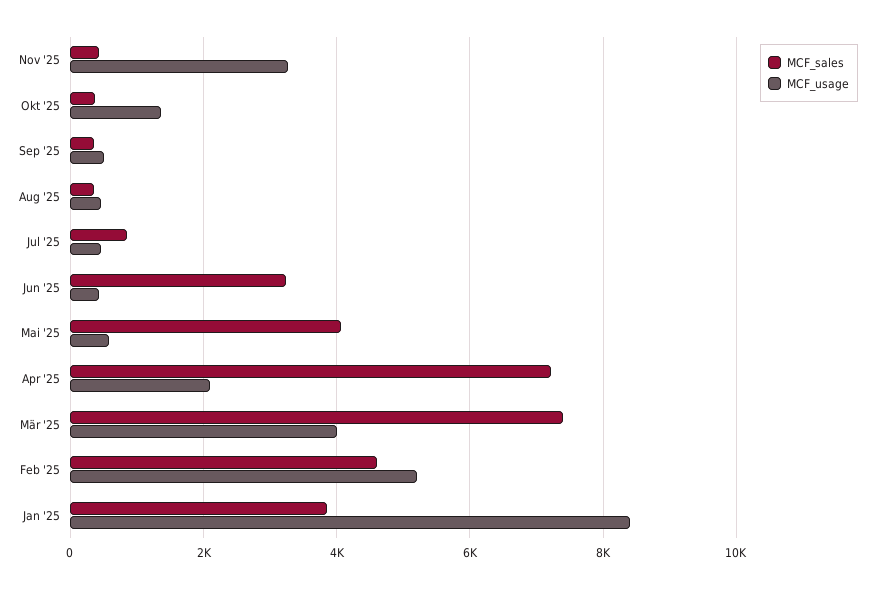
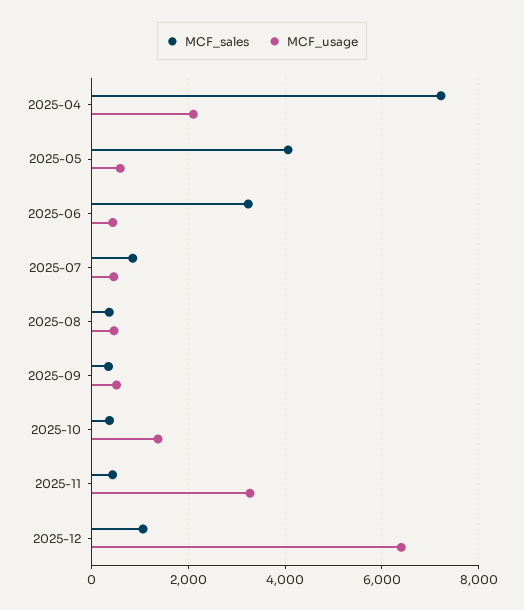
MCF_sales, Mär '25: 7400 -> none
MCF_usage, Mär '25: 4000 -> none
MCF_sales, Feb '25: 4600 -> none
MCF_usage, Feb '25: 5200 -> none
MCF_sales, Jan '25: 3800 -> none
MCF_usage, Jan '25: 8400 -> none
MCF_sales, 2025-12: none -> 1000
MCF_usage, 2025-12: none -> 6400

